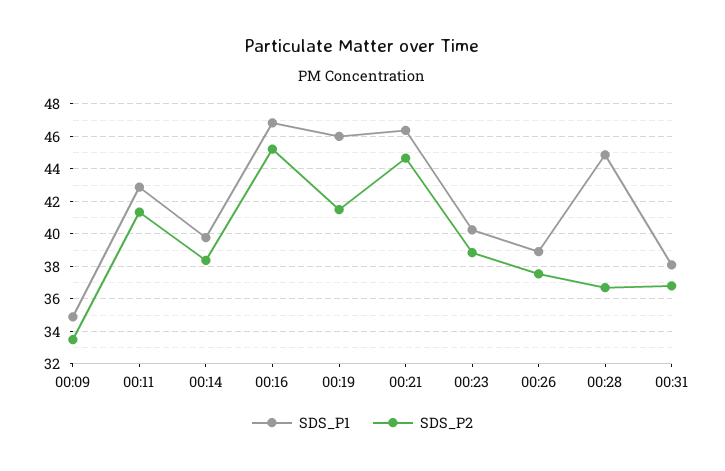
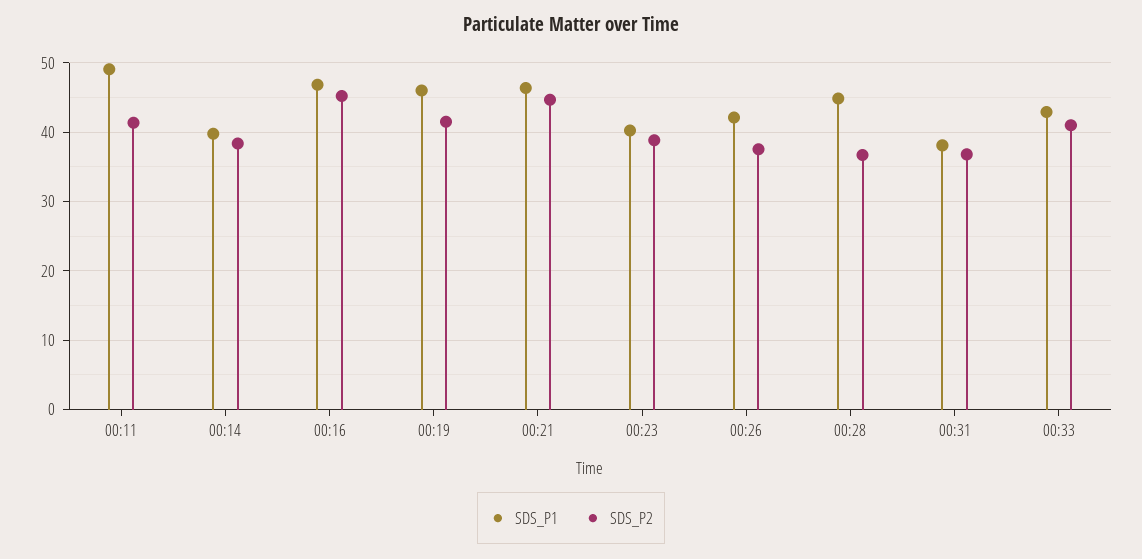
SDS_P1, 00:09: 35 -> none
SDS_P2, 00:09: 33.5 -> none
SDS_P1, 00:11: 43 -> 49
SDS_P1, 00:26: 39 -> 42
SDS_P1, 00:33: none -> 43
SDS_P2, 00:33: none -> 41

